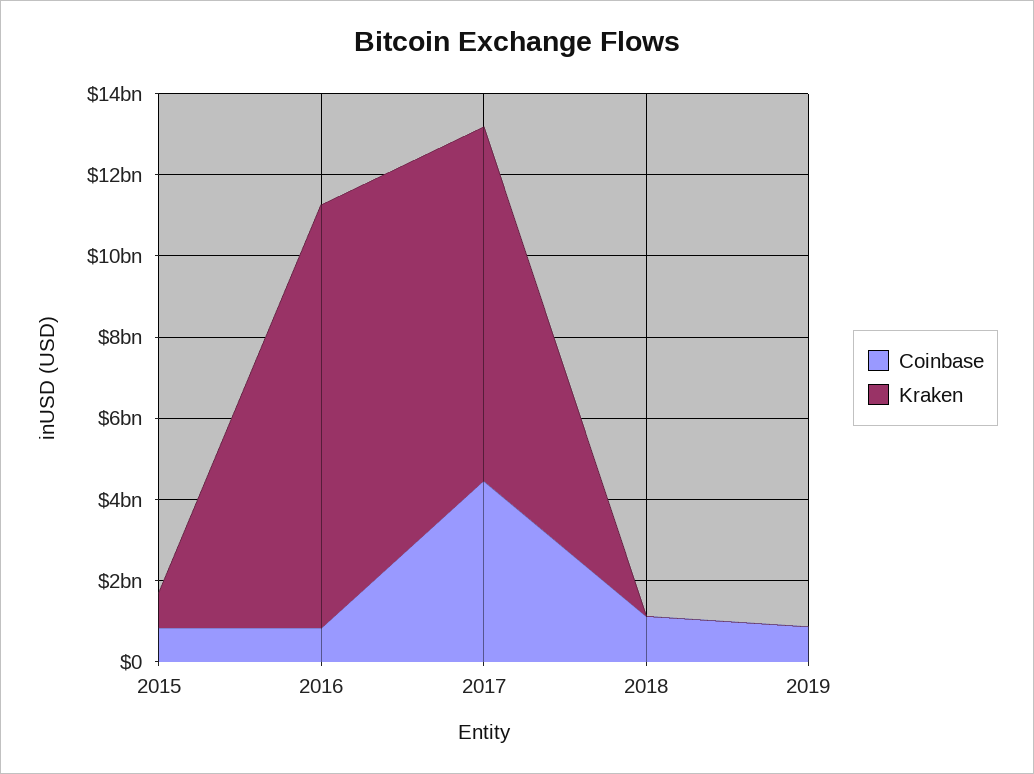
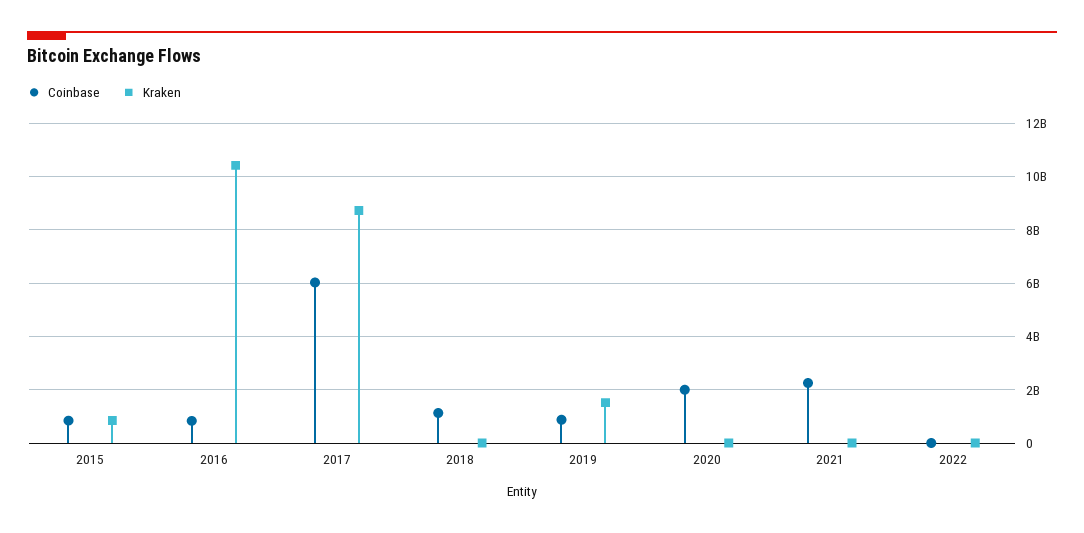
Coinbase, 2017: 4500000000 -> 6000000000
Kraken, 2019: 0 -> 1500000000
Coinbase, 2020: none -> 2000000000
Kraken, 2020: none -> 0
Coinbase, 2021: none -> 2250000000
Kraken, 2021: none -> 0
Coinbase, 2022: none -> 0
Kraken, 2022: none -> 0

